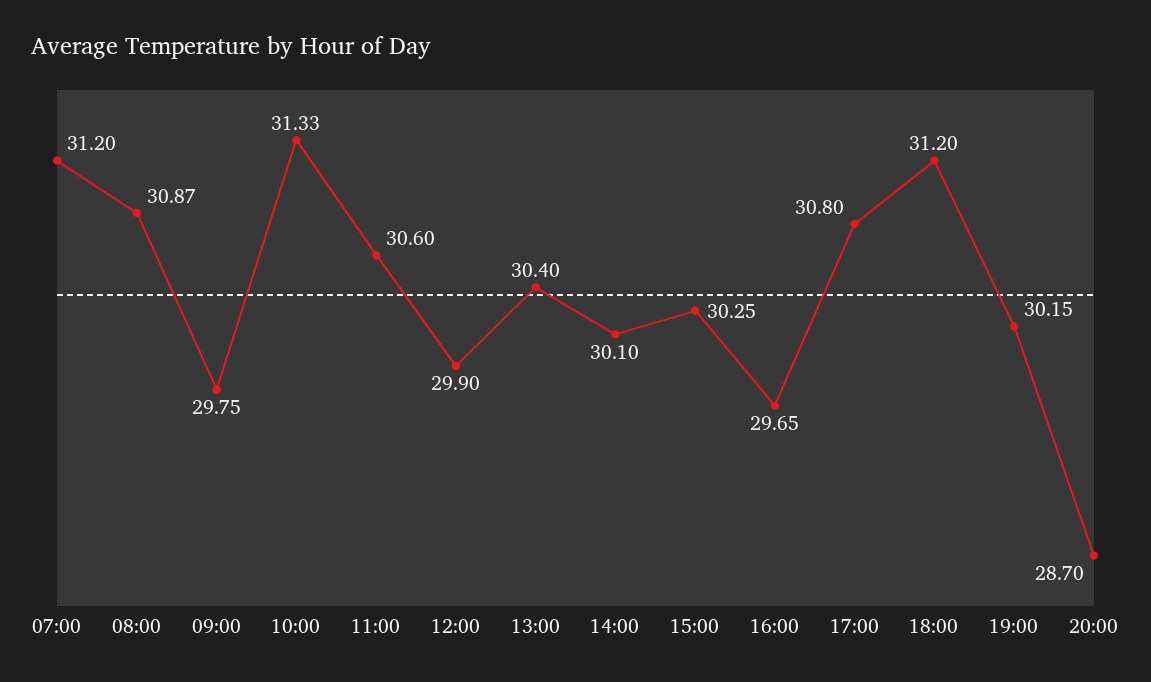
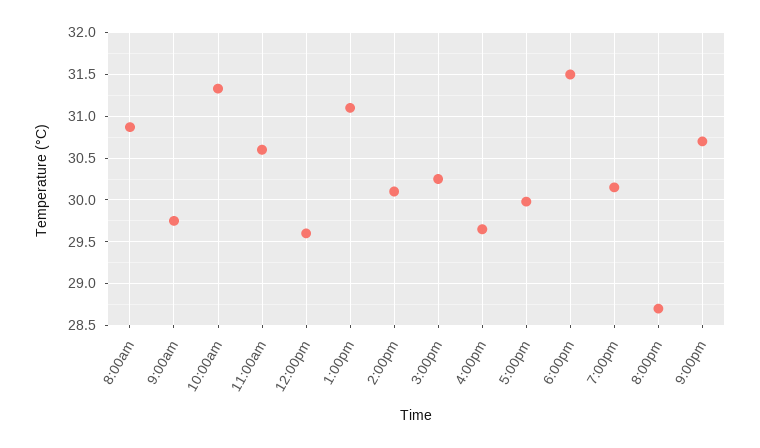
07:00: 31.2 -> none
12:00: 29.9 -> 29.6
13:00: 30.4 -> 31.1
17:00: 30.8 -> 30
18:00: 31.2 -> 31.5
9:00pm: none -> 30.7

